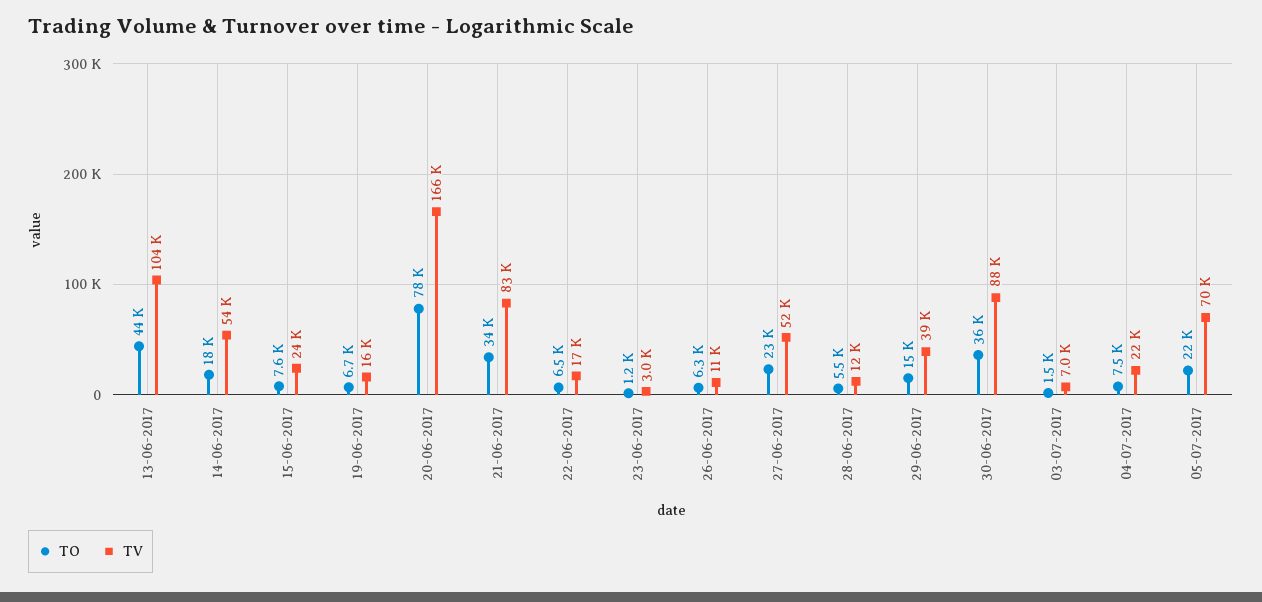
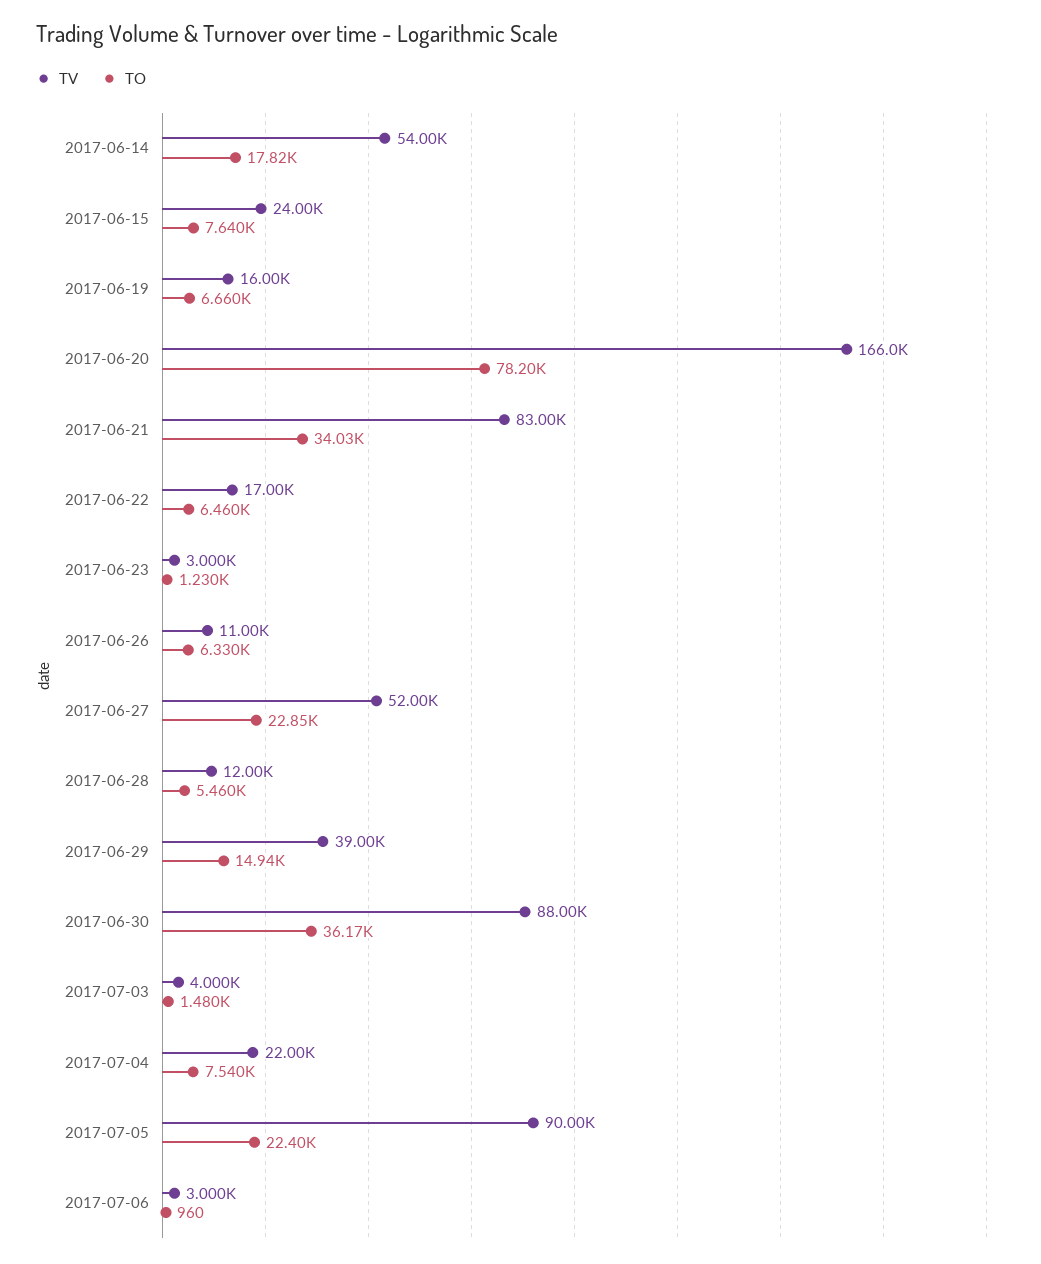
TO, 13-06-2017: 44000 -> none
TV, 13-06-2017: 104000 -> none
TV, 03-07-2017: 7000 -> 4000
TV, 05-07-2017: 70000 -> 90000
TV, 2017-07-06: none -> 3000
TO, 2017-07-06: none -> 960

